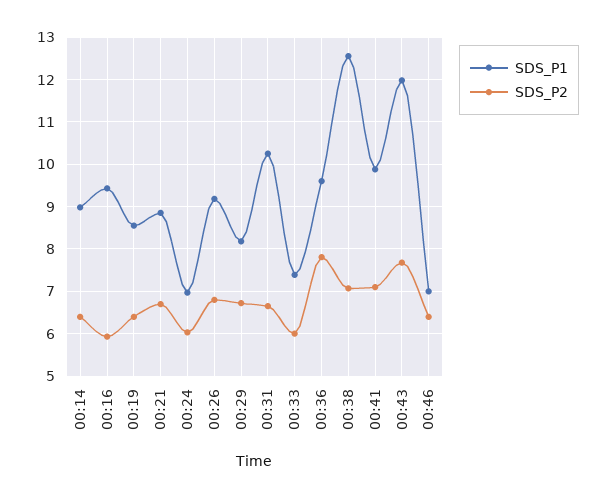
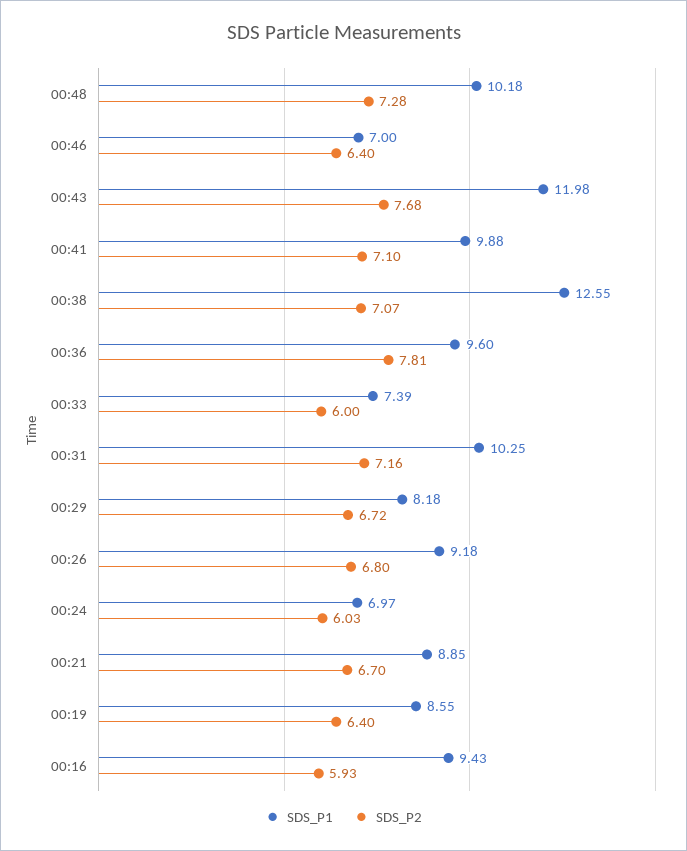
SDS_P1, 00:14: 9 -> none
SDS_P2, 00:14: 6.4 -> none
SDS_P2, 00:31: 6.6 -> 7.16
SDS_P1, 00:48: none -> 10.18
SDS_P2, 00:48: none -> 7.28

